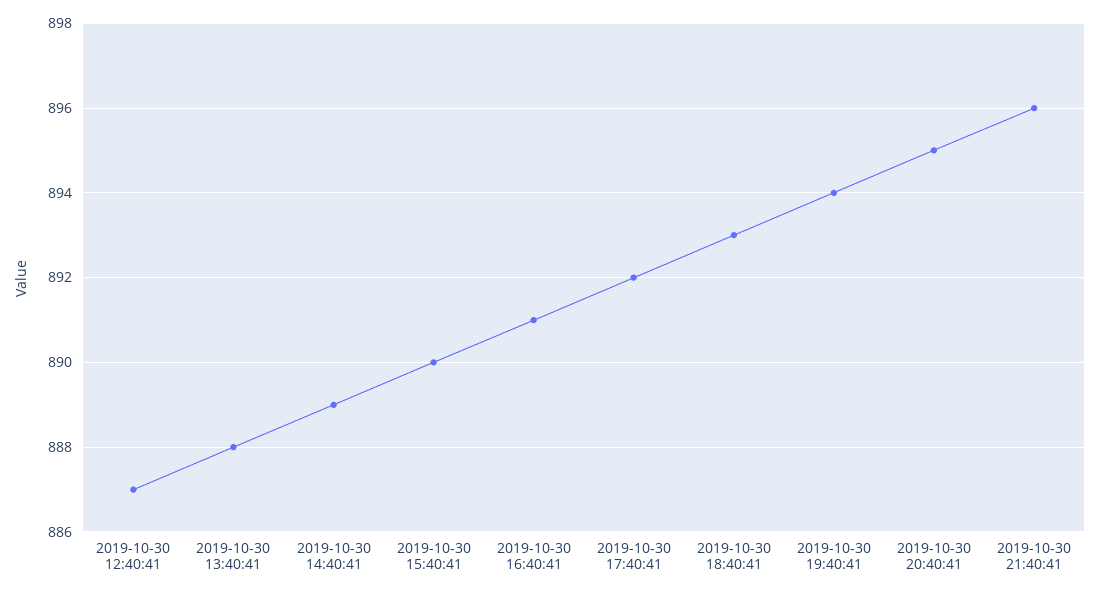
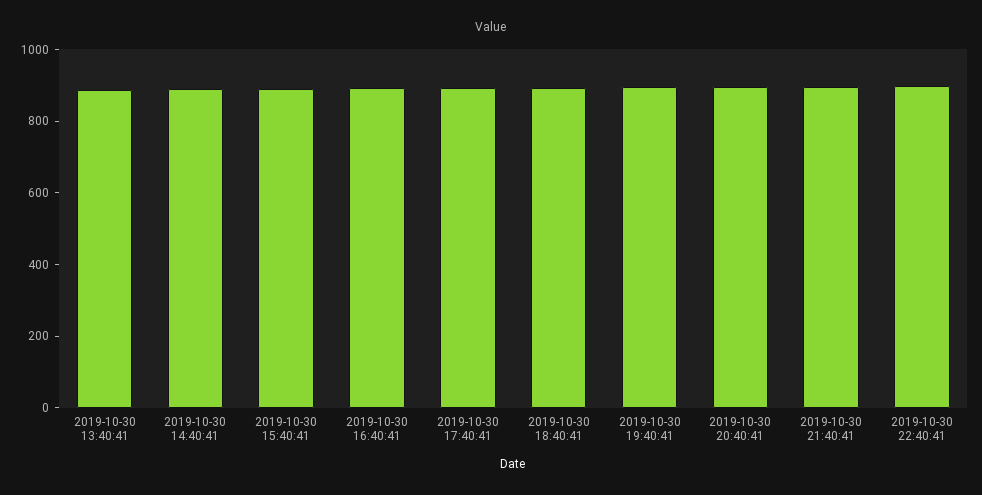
2019-10-30 12:40:41: 887 -> none
2019-10-30 22:40:41: none -> 900

